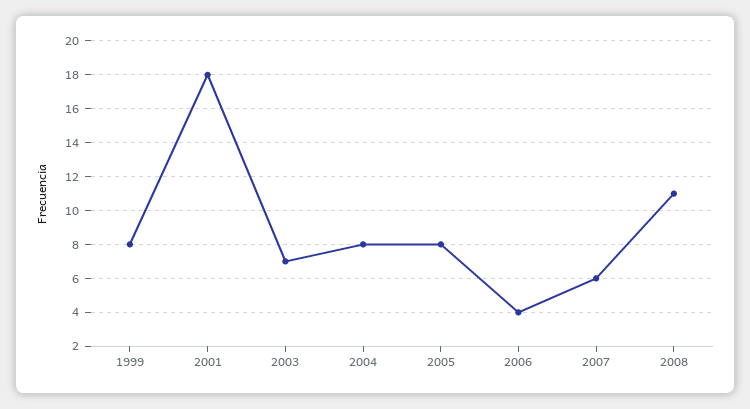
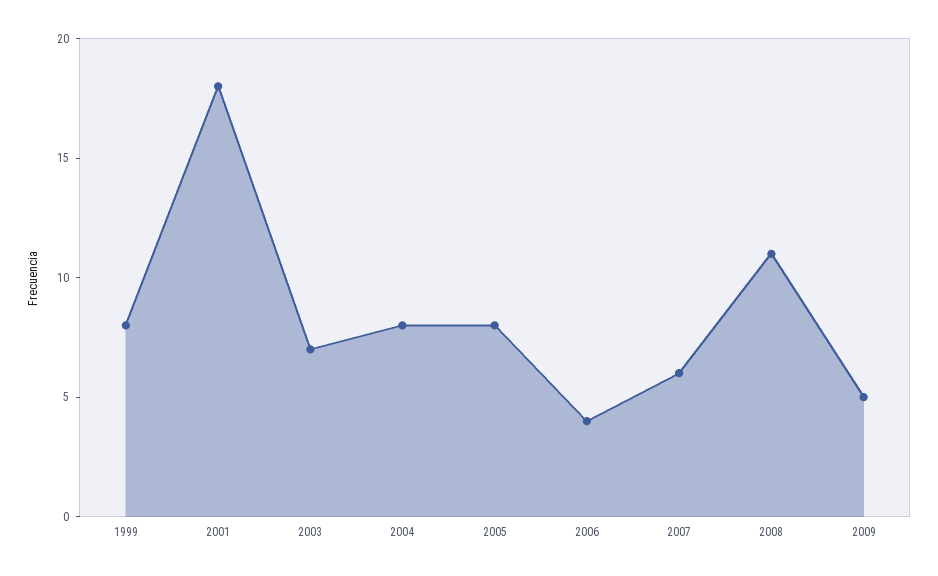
2009: none -> 5

